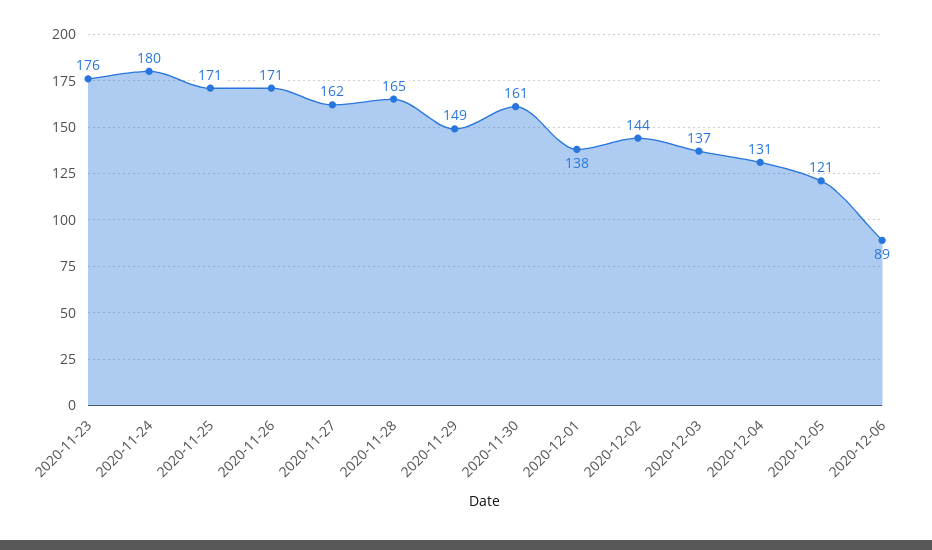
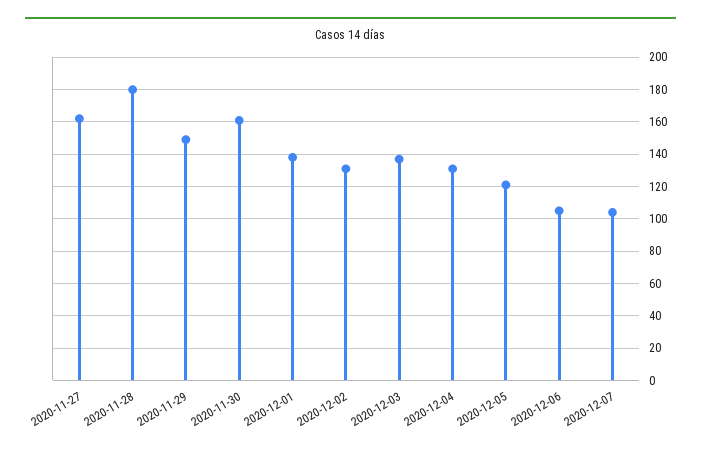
2020-11-23: 176 -> none
2020-11-24: 180 -> none
2020-11-25: 171 -> none
2020-11-26: 171 -> none
2020-11-28: 165 -> 180
2020-12-02: 144 -> 130
2020-12-06: 89 -> 105
2020-12-07: none -> 105

